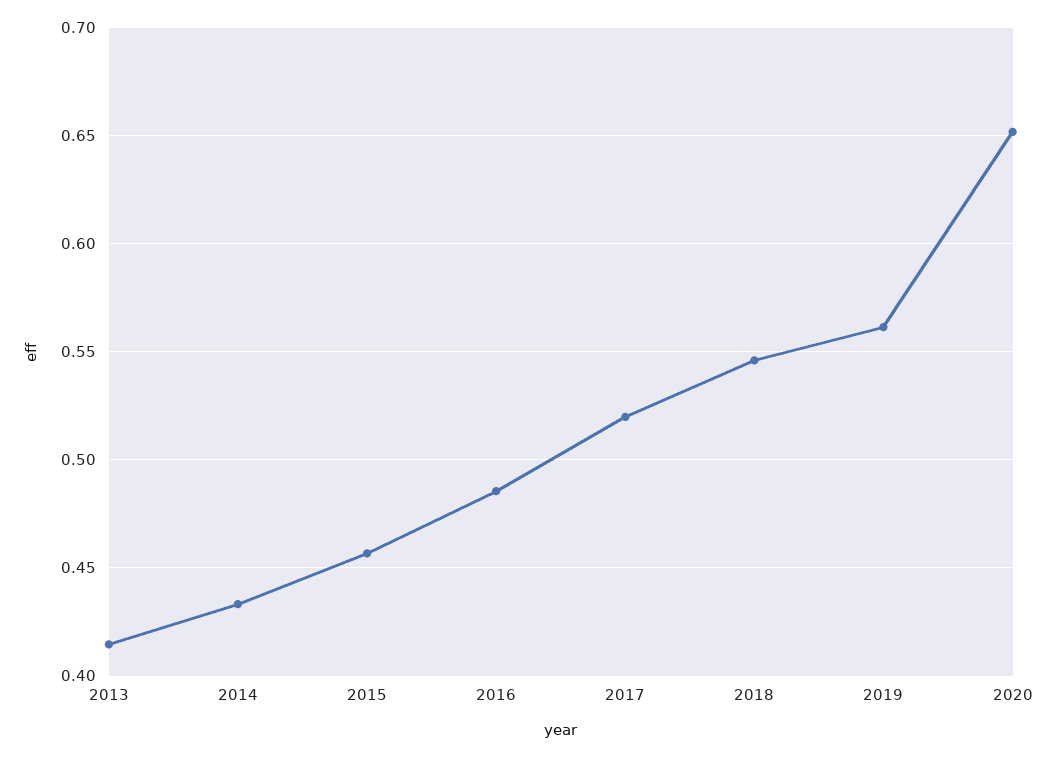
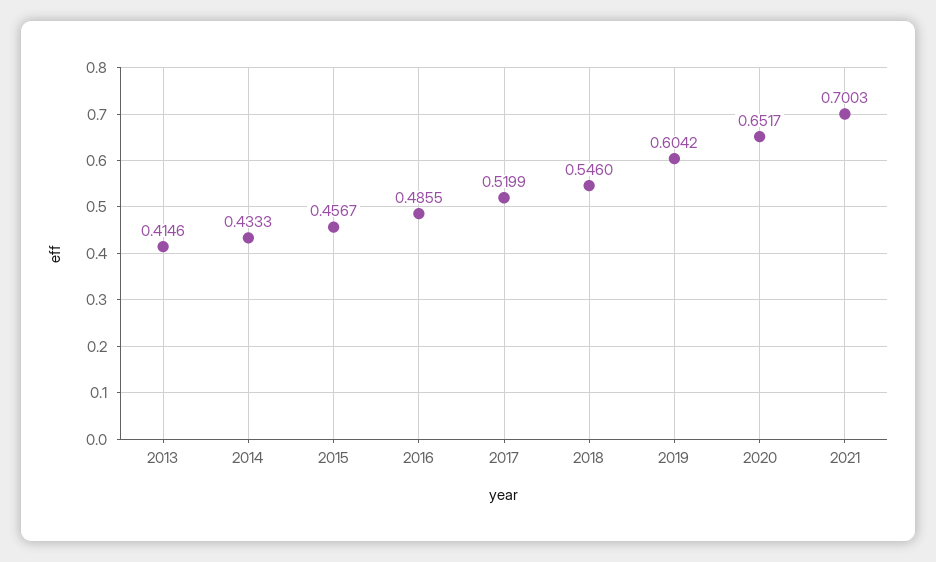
2019: 0.56 -> 0.6042
2021: none -> 0.7003

